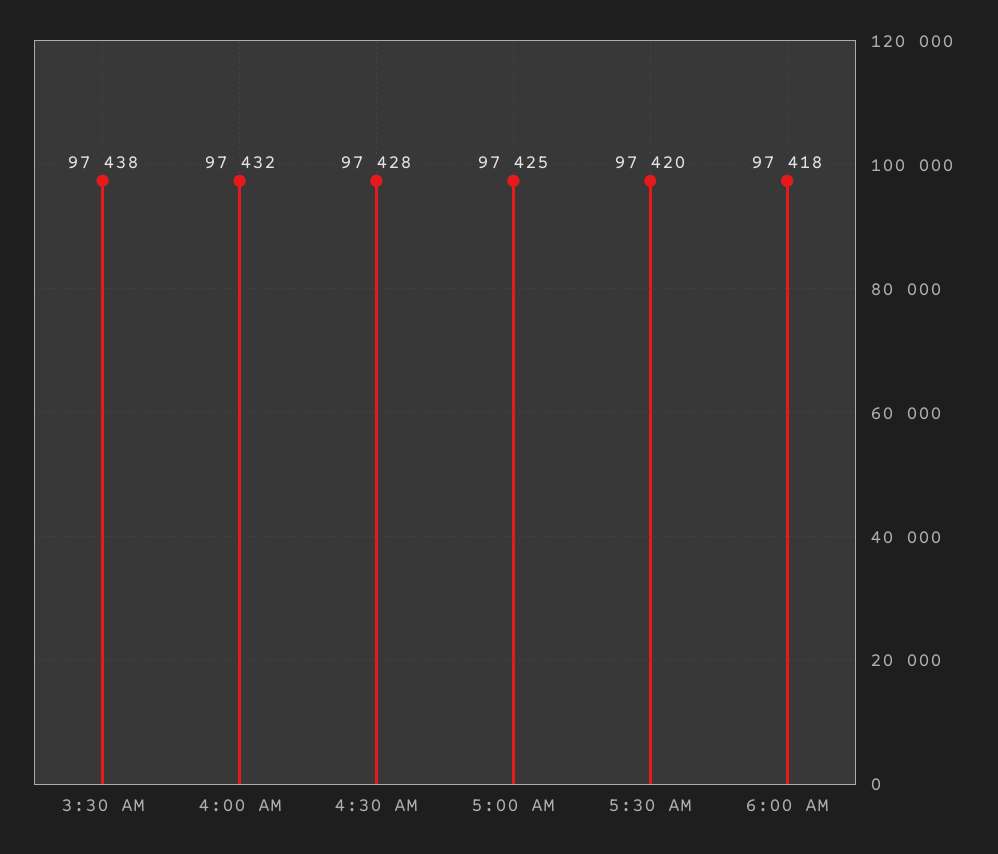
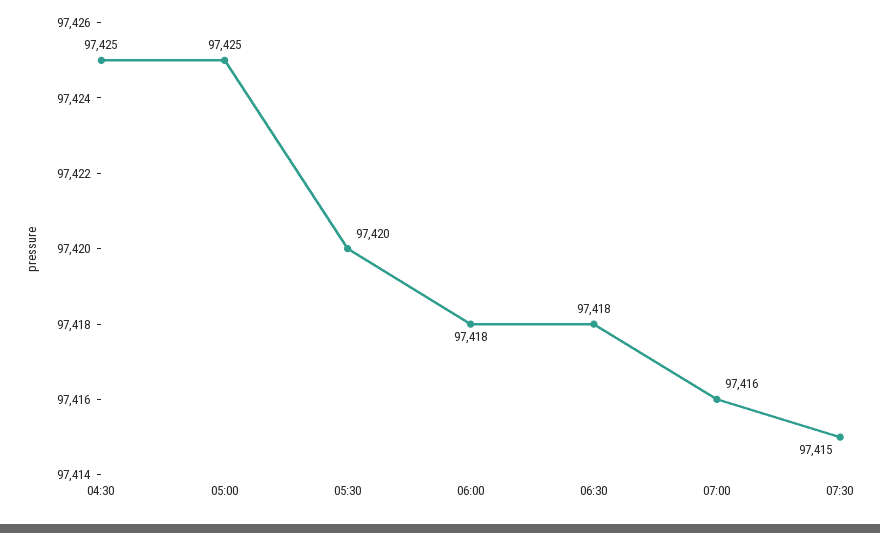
3:30 AM: 97438 -> none
4:00 AM: 97432 -> none
4:30 AM: 97428 -> 97425
06:30: none -> 97418
07:00: none -> 97416
07:30: none -> 97415

